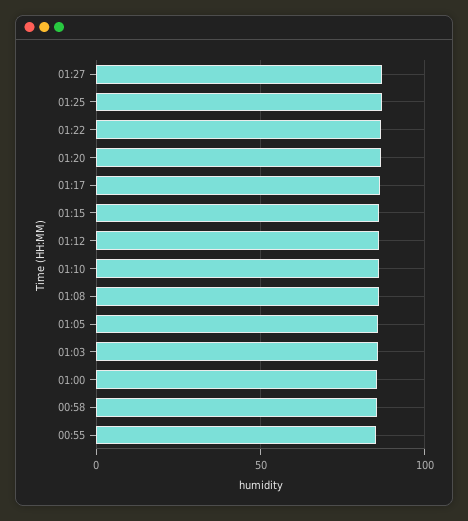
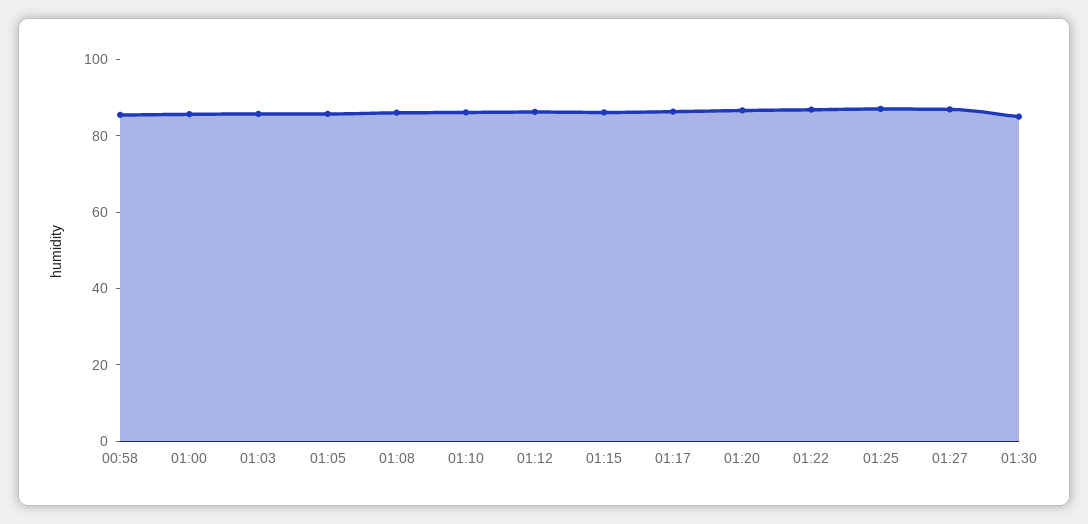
00:55: 85 -> none
01:30: none -> 85

